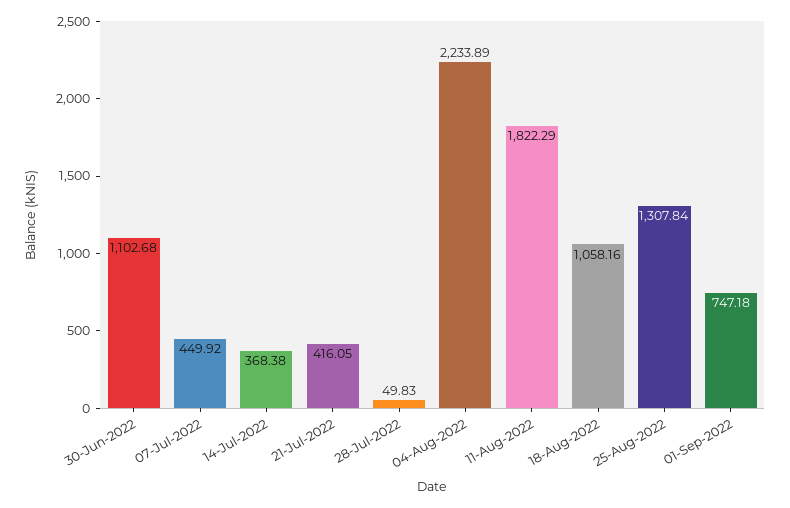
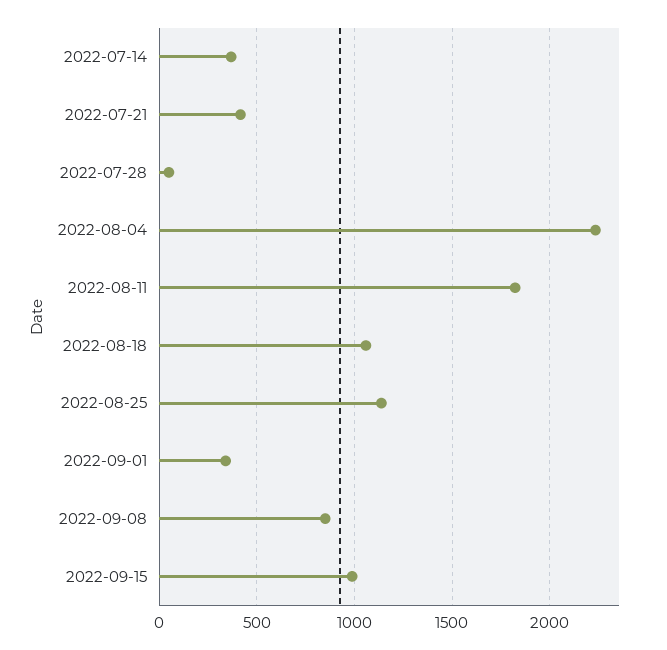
30-Jun-2022: 1102.68 -> none
07-Jul-2022: 449.92 -> none
25-Aug-2022: 1307.84 -> 1150
01-Sep-2022: 747.18 -> 350
2022-09-08: none -> 850
2022-09-15: none -> 1000

